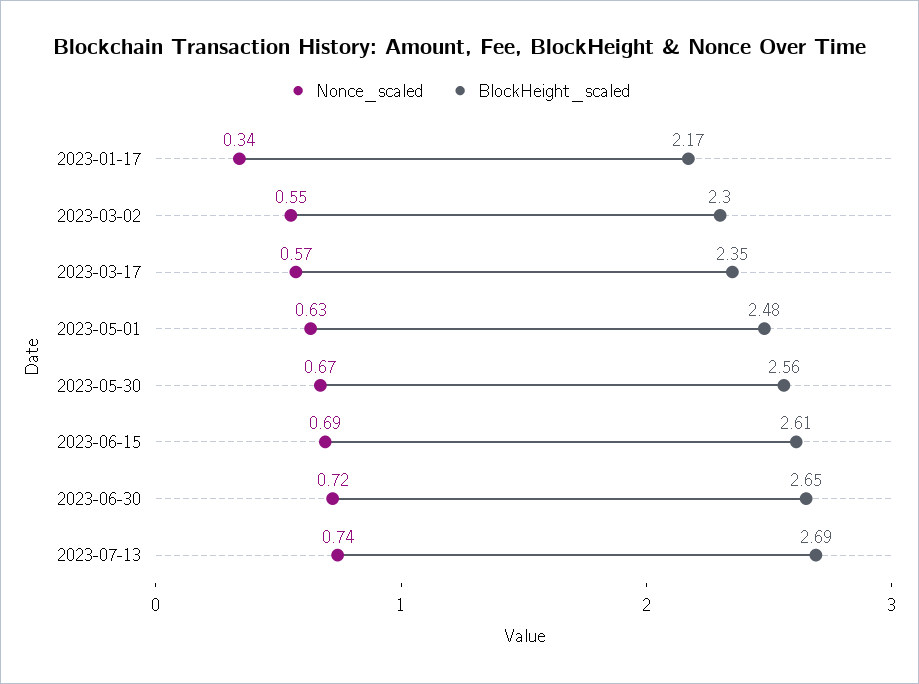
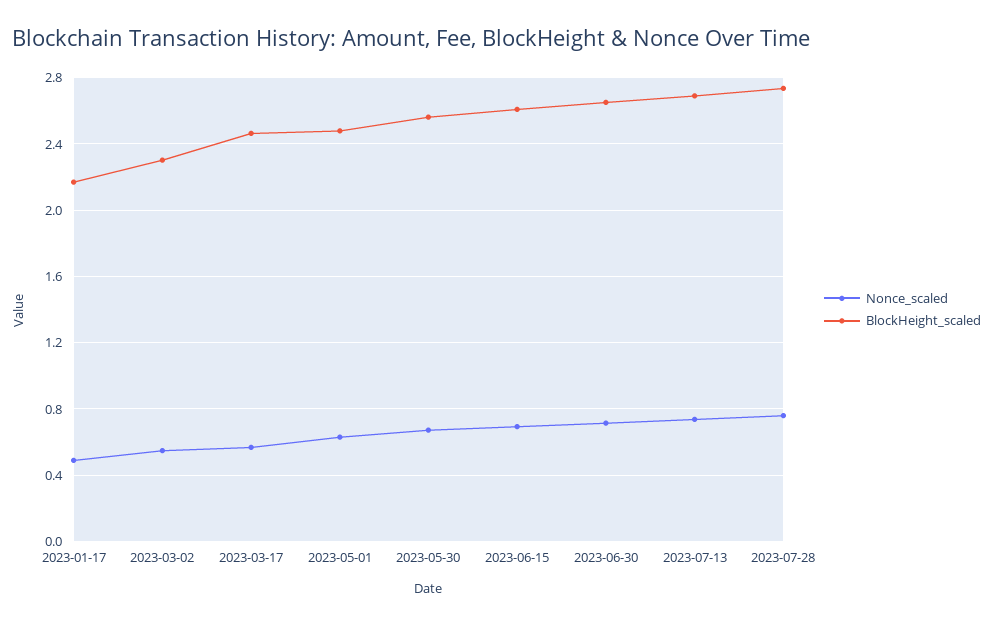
Nonce_scaled, 2023-01-17: 0.34 -> 0.5
BlockHeight_scaled, 2023-03-17: 2.35 -> 2.45
Nonce_scaled, 2023-07-28: none -> 0.75
BlockHeight_scaled, 2023-07-28: none -> 2.75

